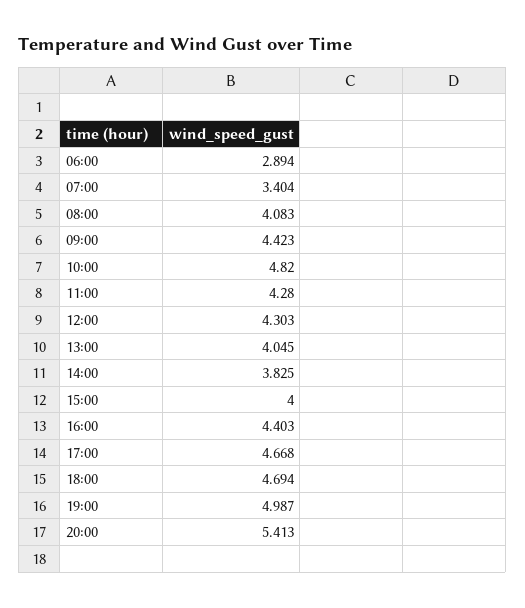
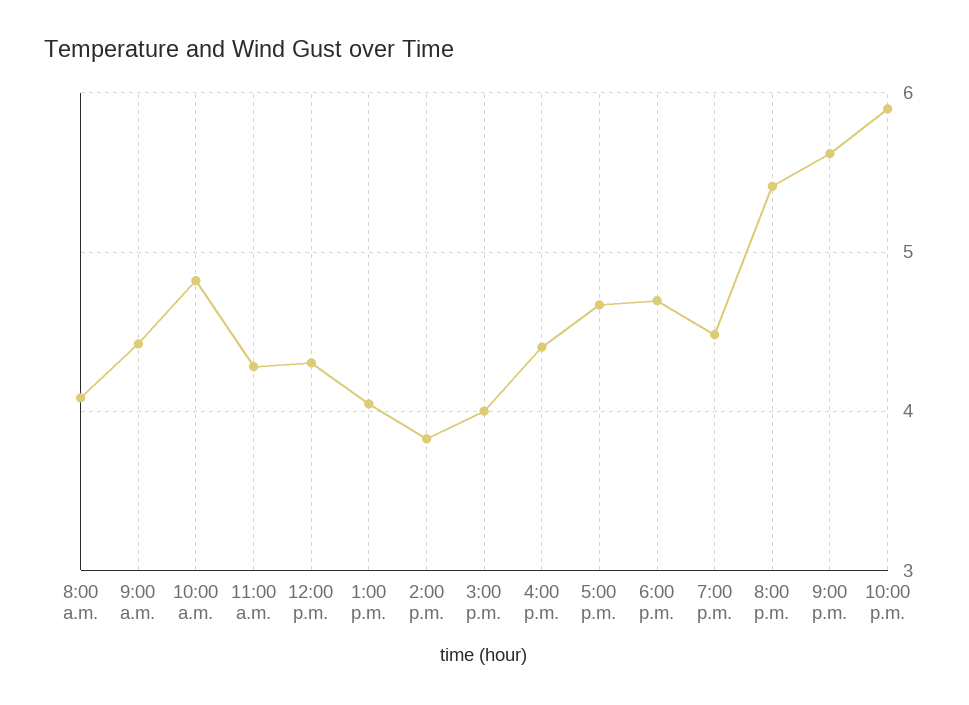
06:00: 2.894 -> none
07:00: 3.404 -> none
19:00: 4.987 -> 4.5
9:00 p.m.: none -> 5.6
10:00 p.m.: none -> 5.9

